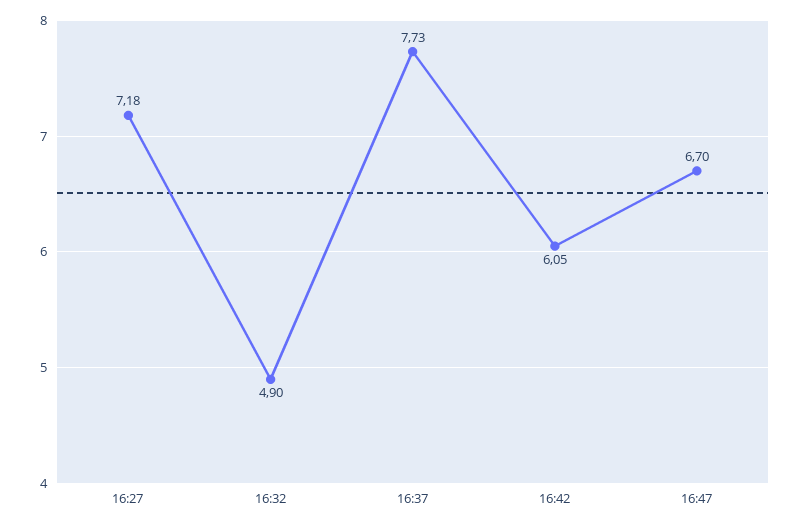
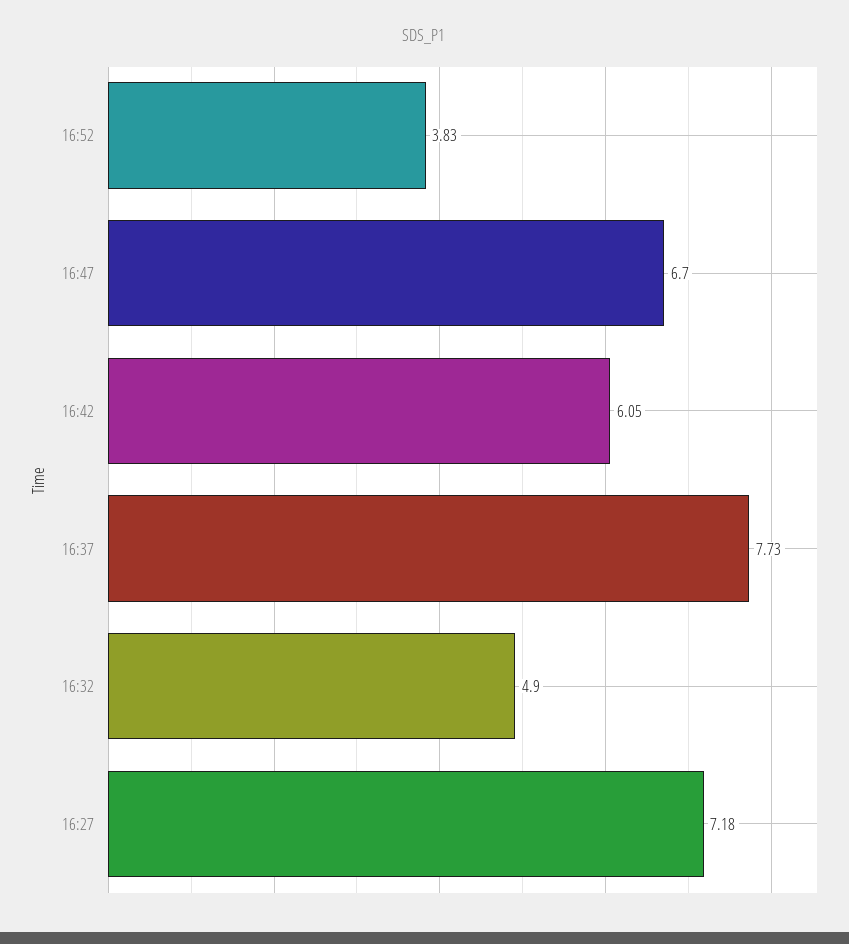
16:52: none -> 3.83

